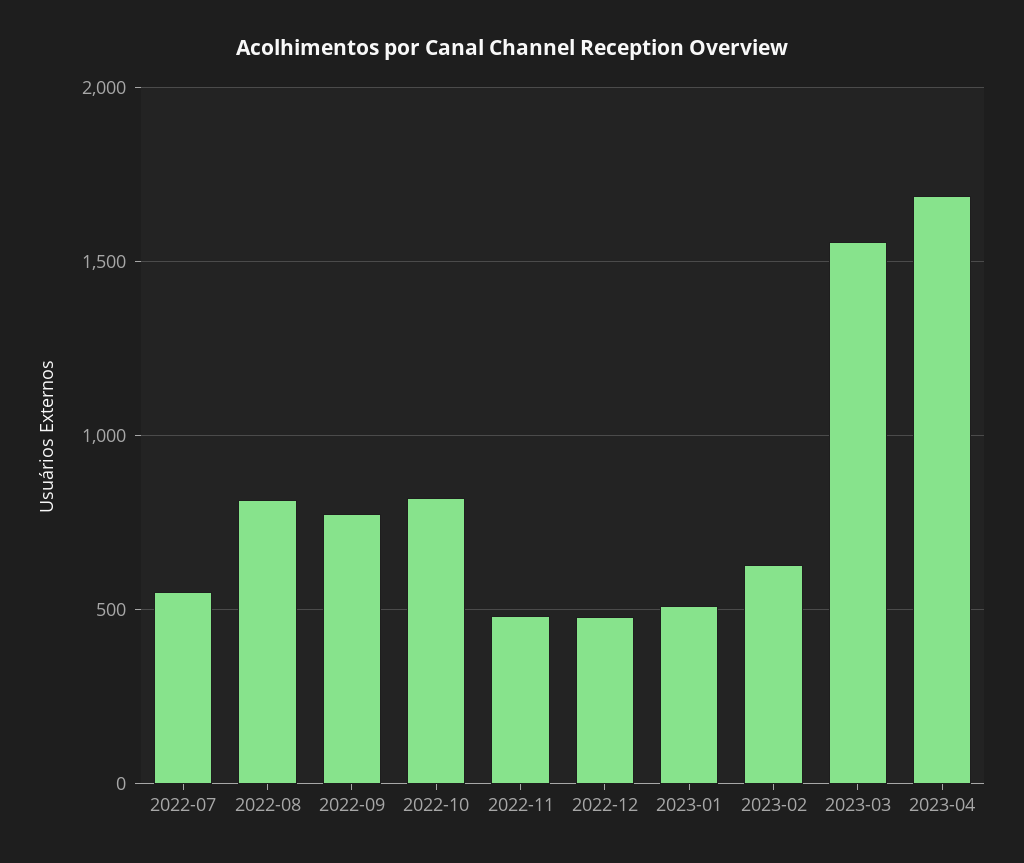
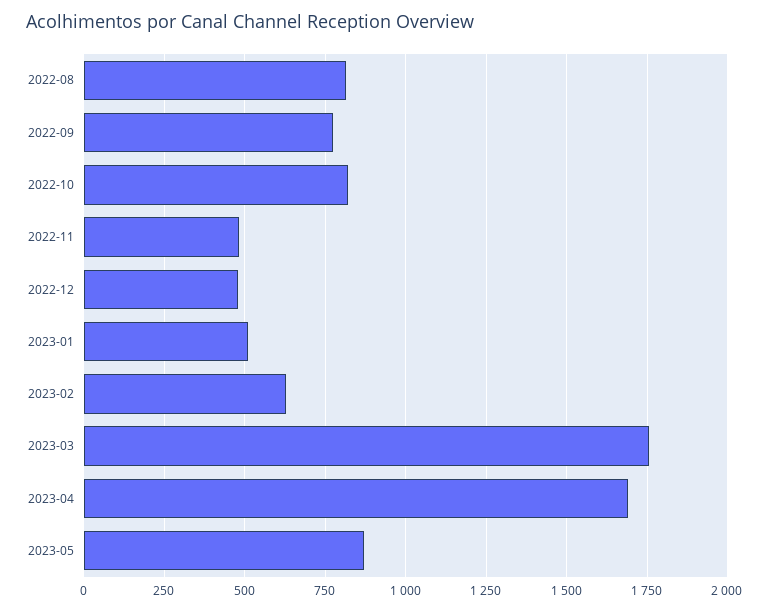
2022-07: 550 -> none
2023-03: 1550 -> 1750
2023-05: none -> 875

